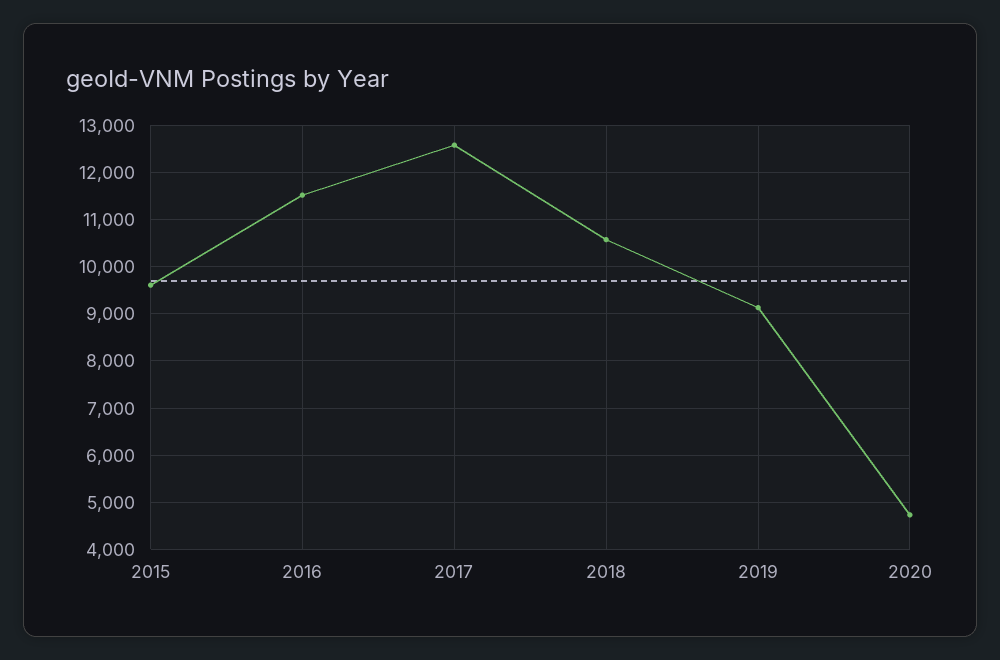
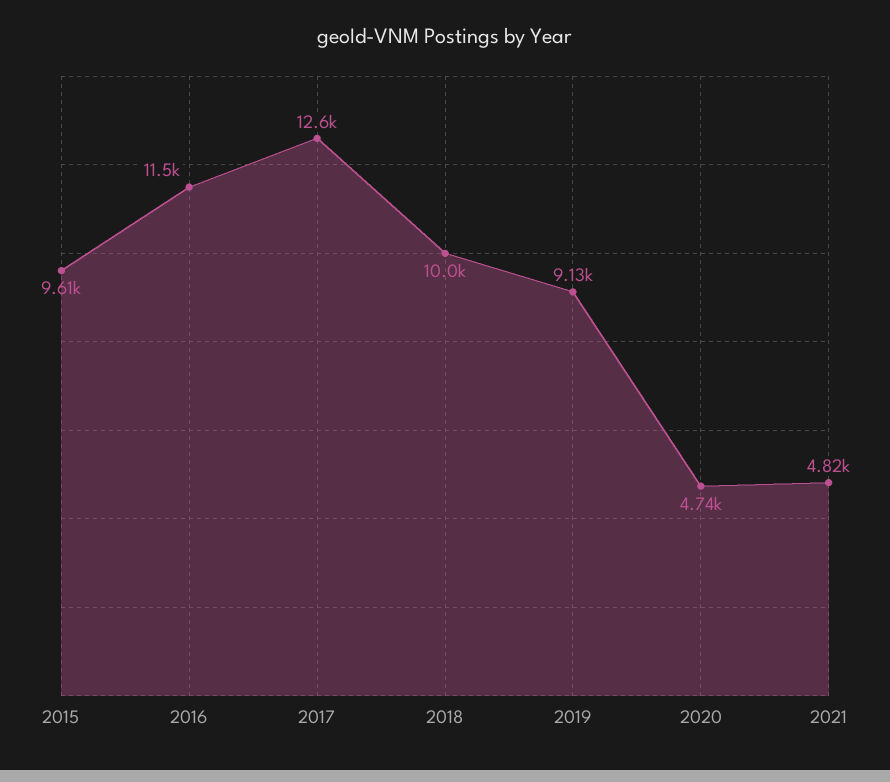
2018: 10600 -> 10000
2021: none -> 4820

